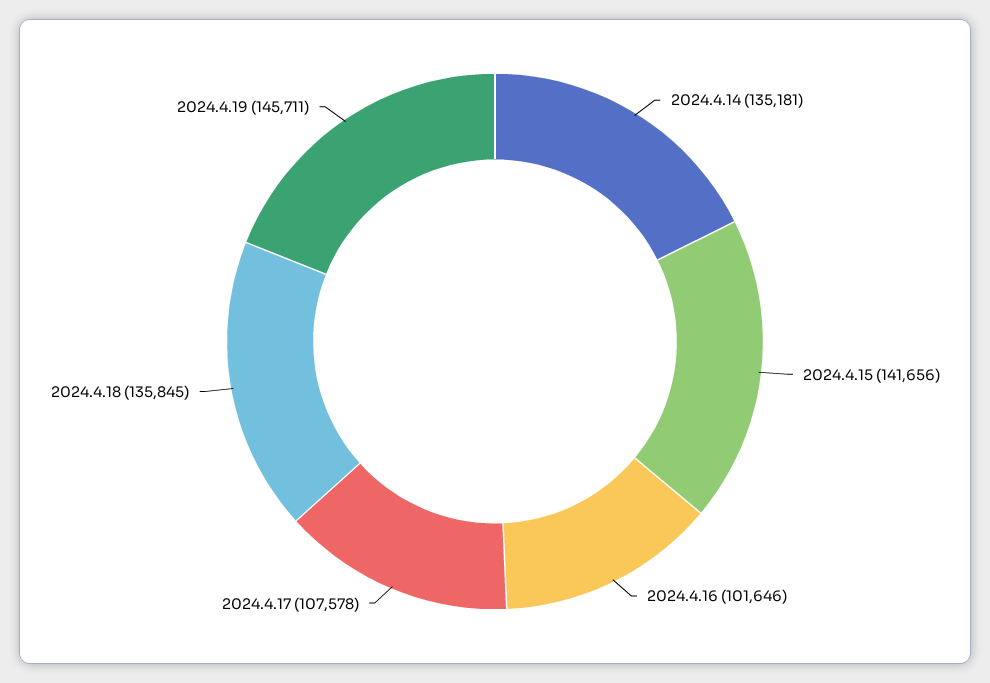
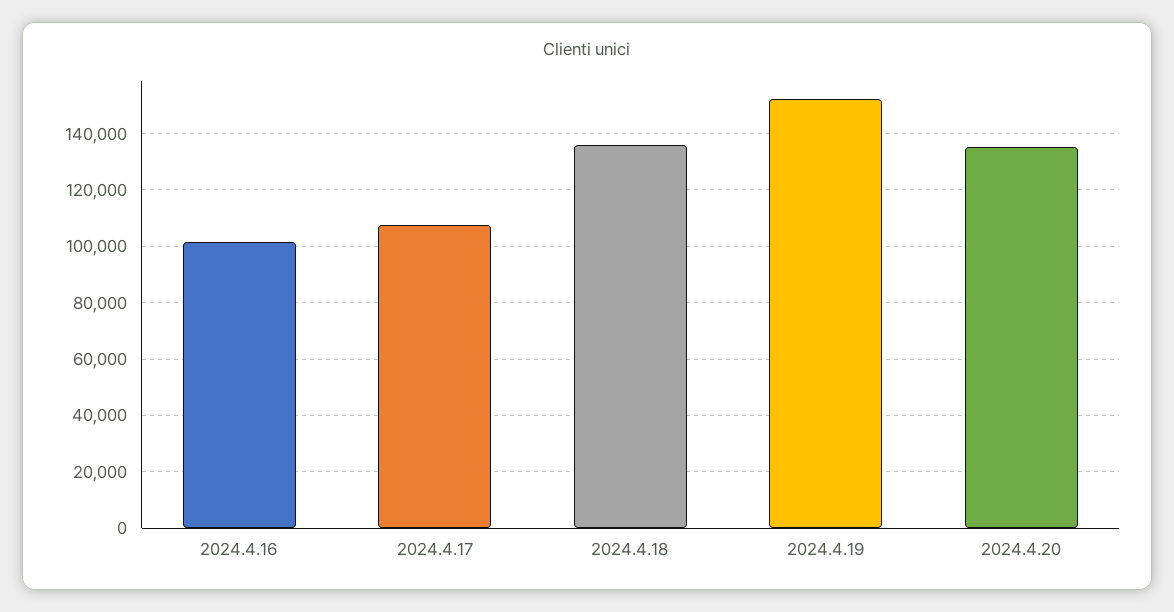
2024.4.14: 135181 -> none
2024.4.15: 141656 -> none
2024.4.19: 145711 -> 152500
2024.4.20: none -> 135000

